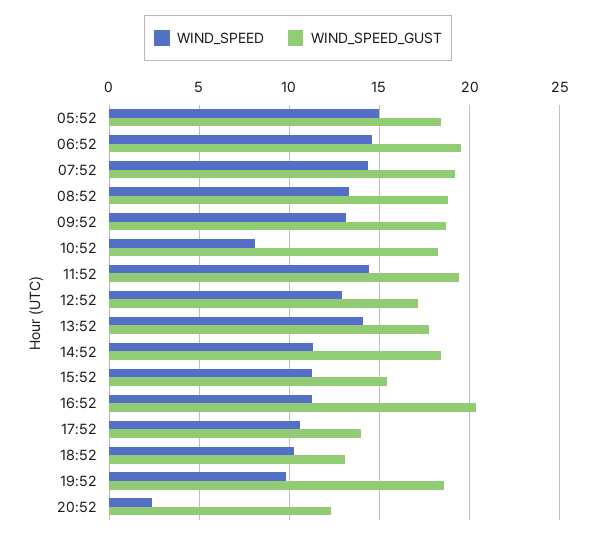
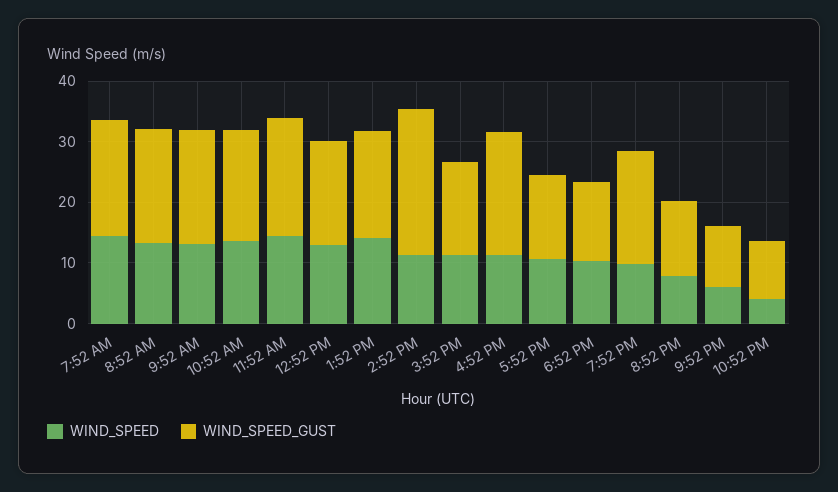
WIND_SPEED, 05:52: 15 -> none
WIND_SPEED_GUST, 05:52: 18.5 -> none
WIND_SPEED, 06:52: 14.5 -> none
WIND_SPEED_GUST, 06:52: 19.5 -> none
WIND_SPEED, 10:52: 8 -> 14
WIND_SPEED_GUST, 14:52: 18.5 -> 24
WIND_SPEED, 20:52: 2.5 -> 8
WIND_SPEED, 9:52 PM: none -> 6
WIND_SPEED_GUST, 9:52 PM: none -> 10
WIND_SPEED, 10:52 PM: none -> 4
WIND_SPEED_GUST, 10:52 PM: none -> 10

